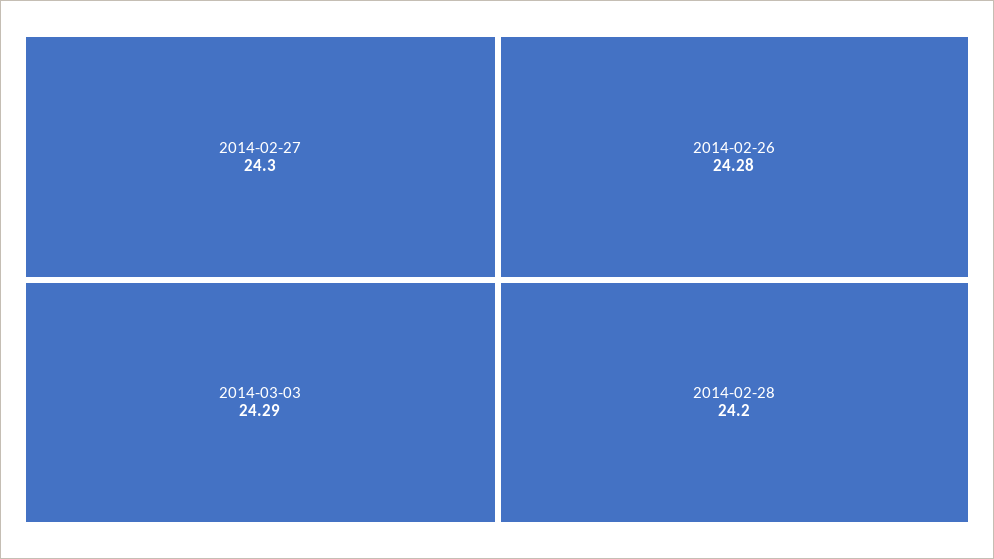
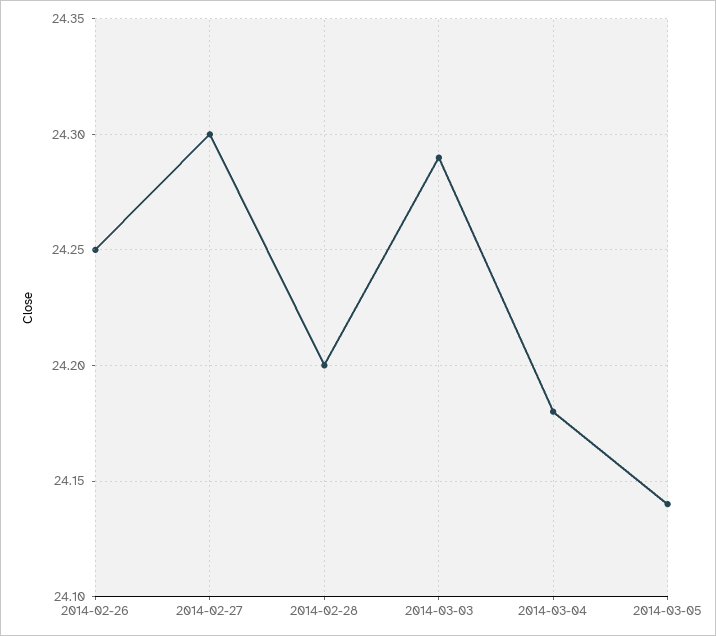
2014-02-26: 24.28 -> 24.25
2014-03-04: none -> 24.18
2014-03-05: none -> 24.14

